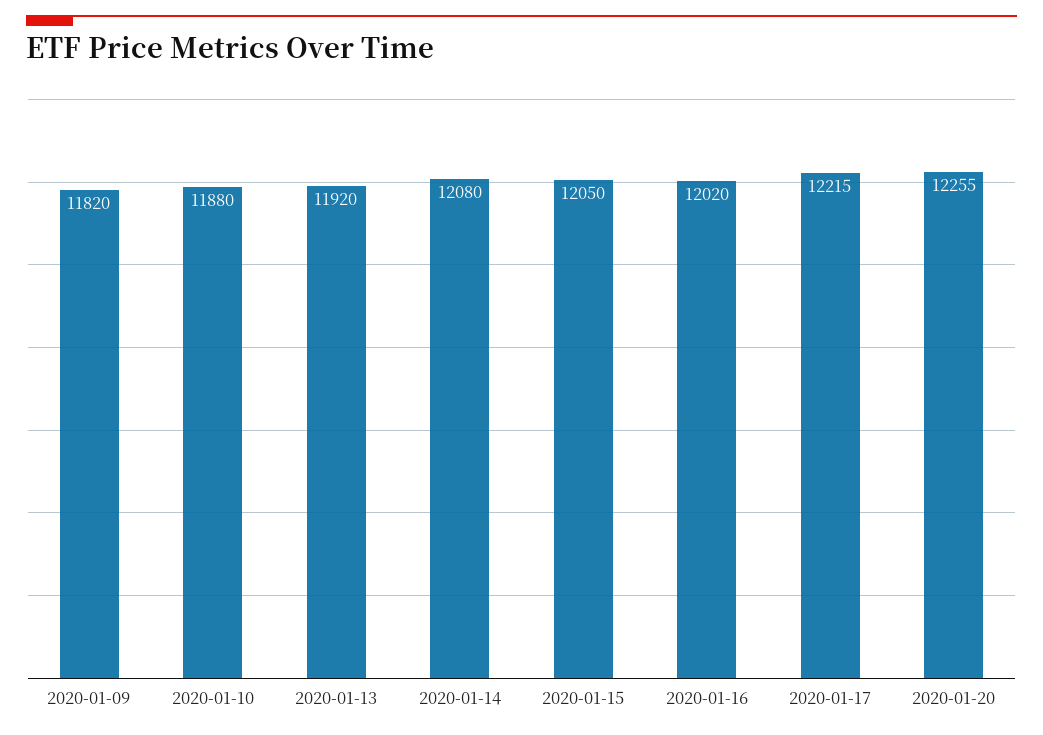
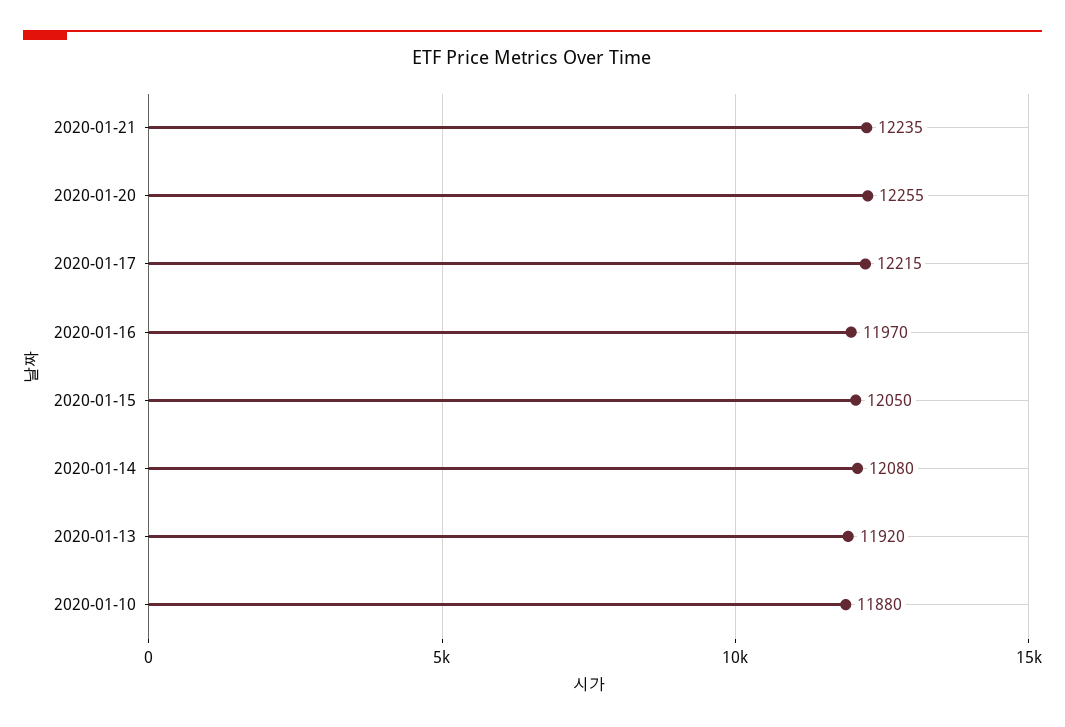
2020-01-09: 11820 -> none
2020-01-16: 12020 -> 11970
2020-01-21: none -> 12235

